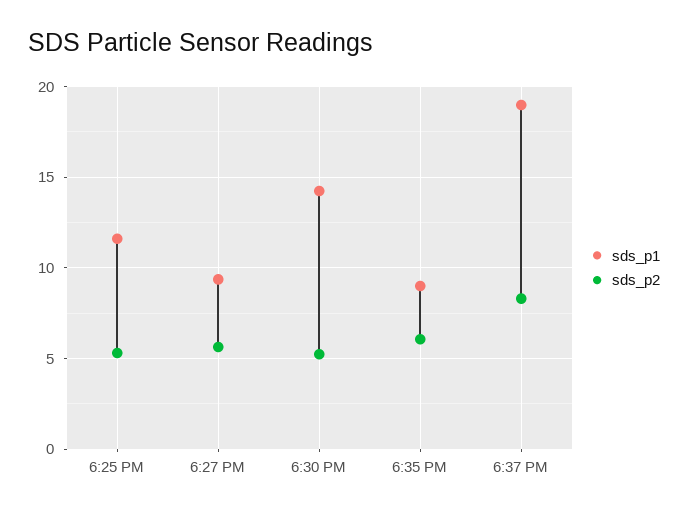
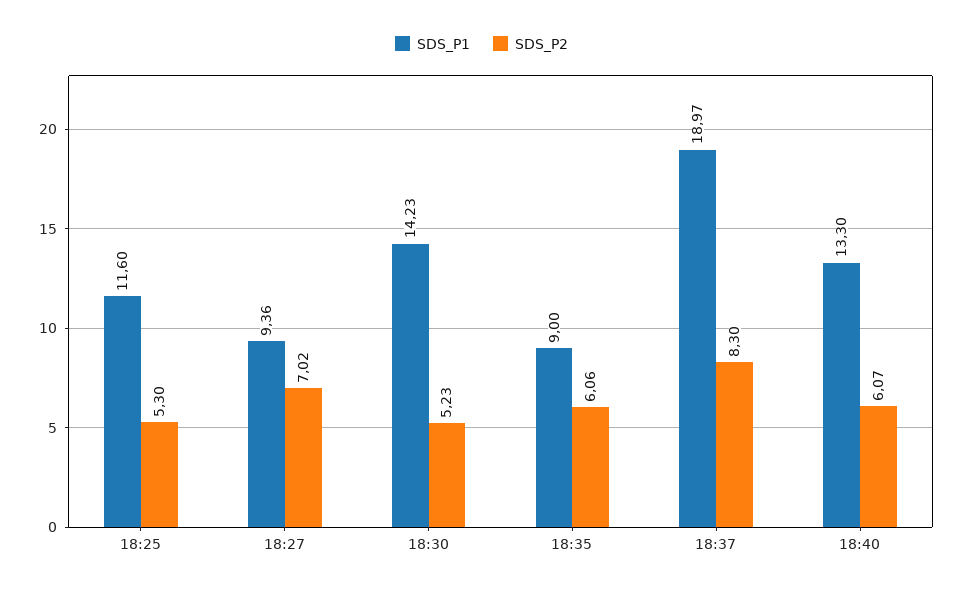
sds_p2, 6:27 PM: 5.5 -> 7.02
sds_p1, 18:40: none -> 13.3
sds_p2, 18:40: none -> 6.07

